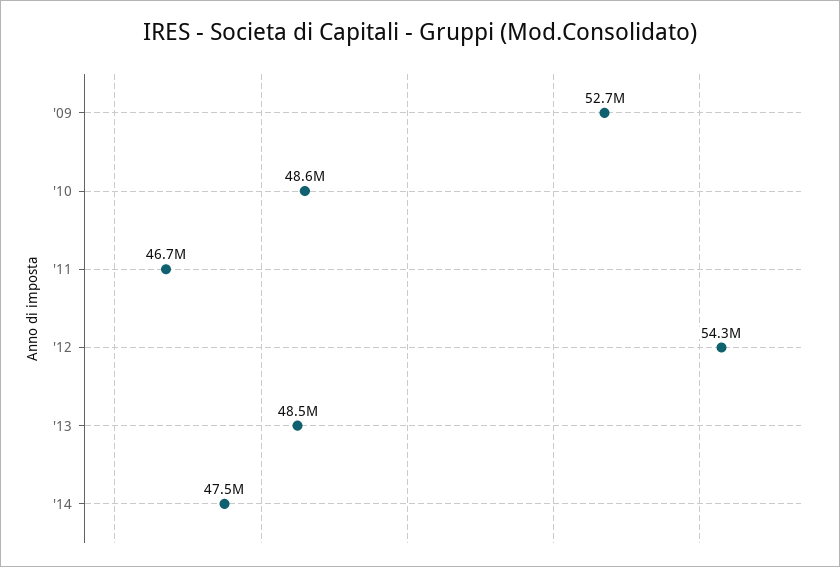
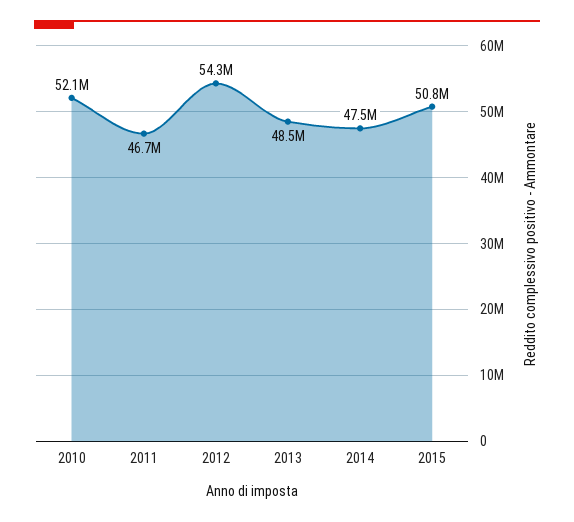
'09: 52700000 -> none
'10: 48600000 -> 52100000
2015: none -> 50800000

